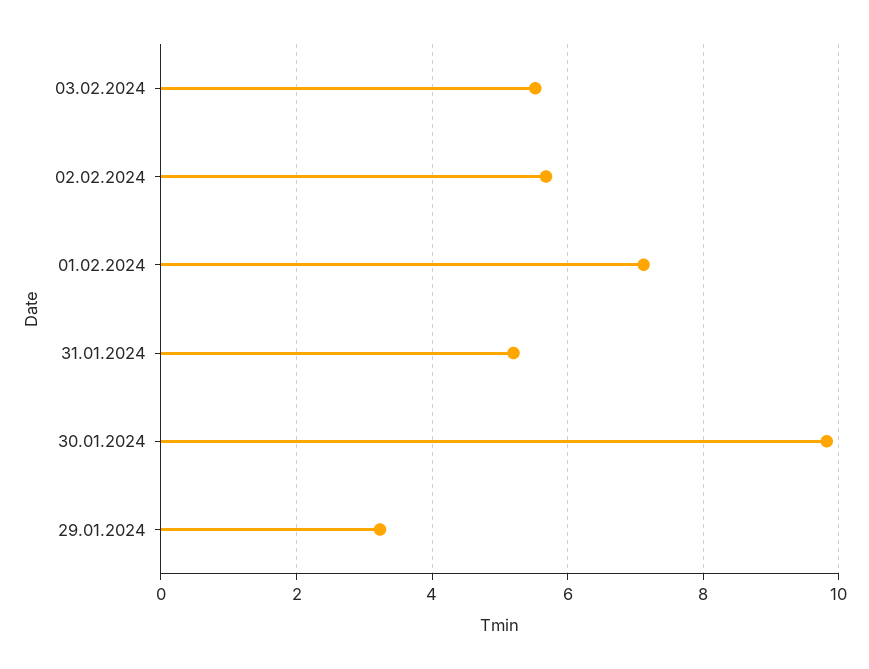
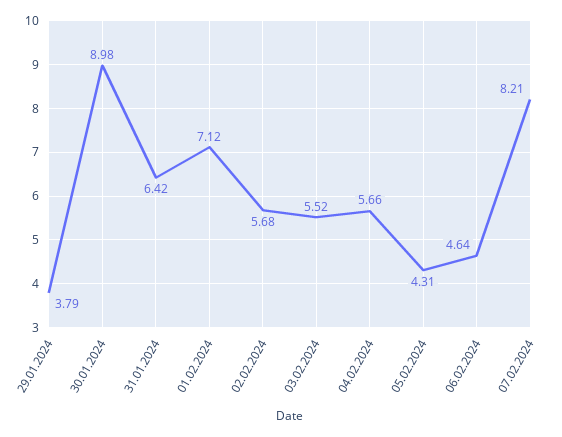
31.01.2024: 5.2 -> 6.42
30.01.2024: 9.8 -> 8.98
29.01.2024: 3.2 -> 3.79
04.02.2024: none -> 5.66
05.02.2024: none -> 4.31
06.02.2024: none -> 4.64
07.02.2024: none -> 8.21

